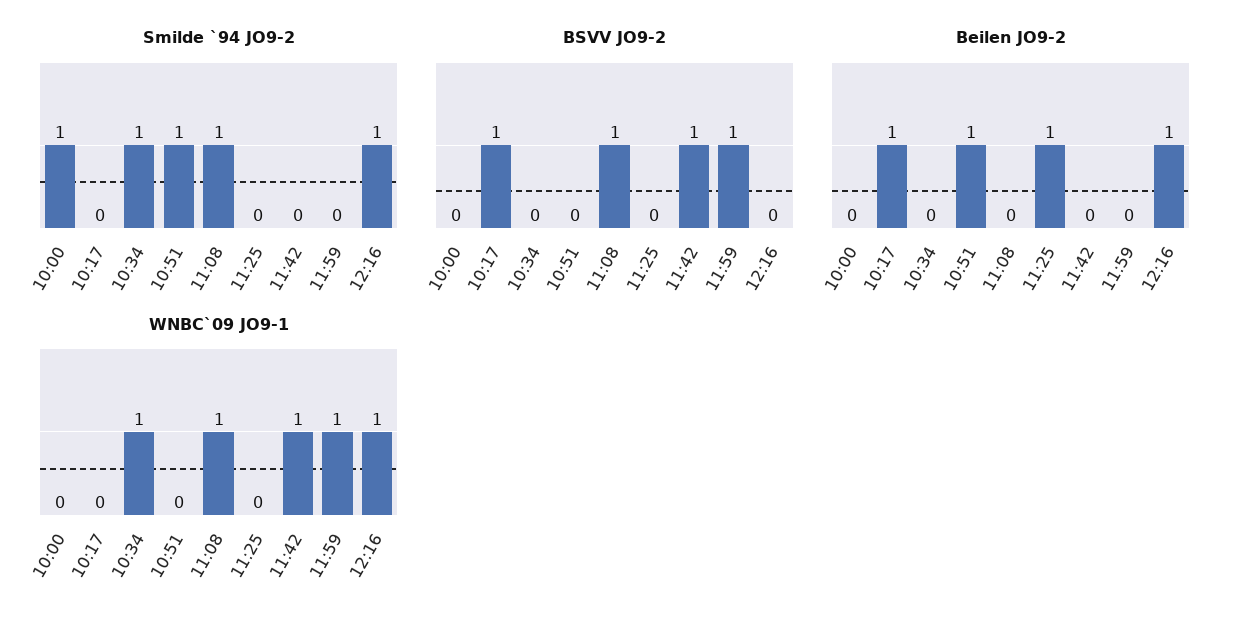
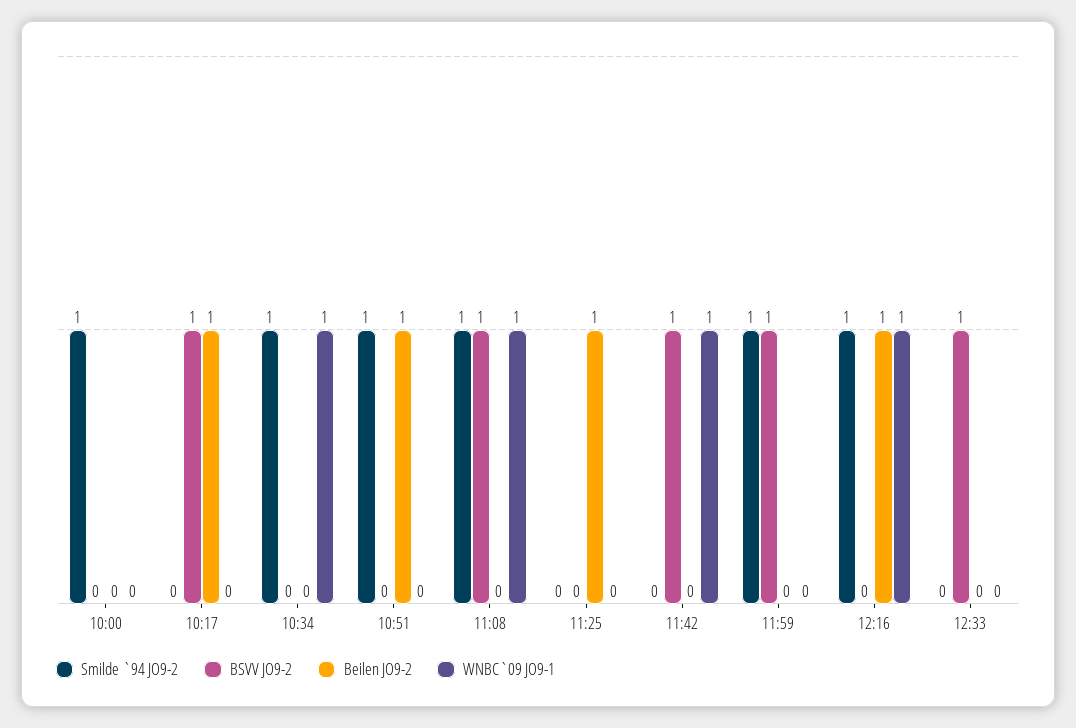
Smilde `94 JO9-2, 11:59: 0 -> 1
WNBC`09 JO9-1, 11:59: 1 -> 0
Smilde `94 JO9-2, 12:33: none -> 0
BSVV JO9-2, 12:33: none -> 1
Beilen JO9-2, 12:33: none -> 0
WNBC`09 JO9-1, 12:33: none -> 0

